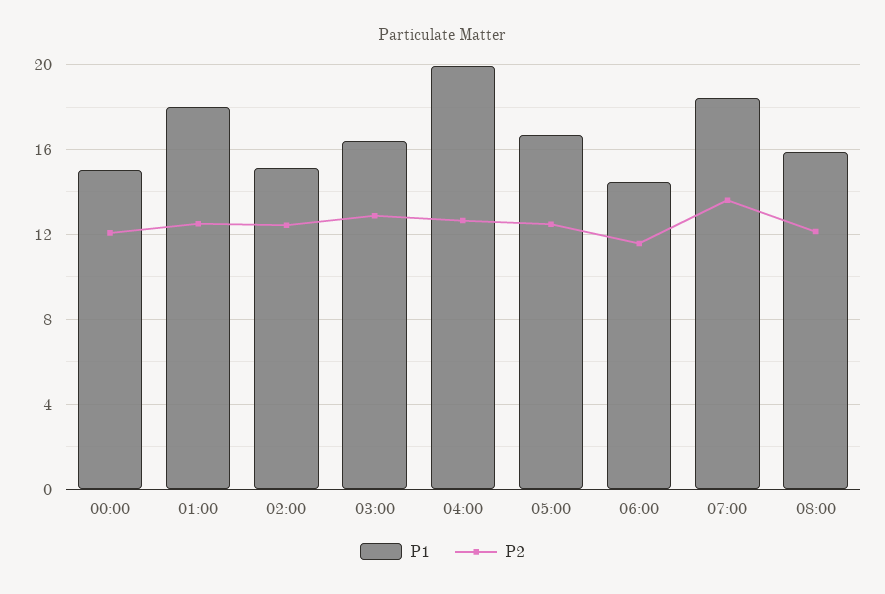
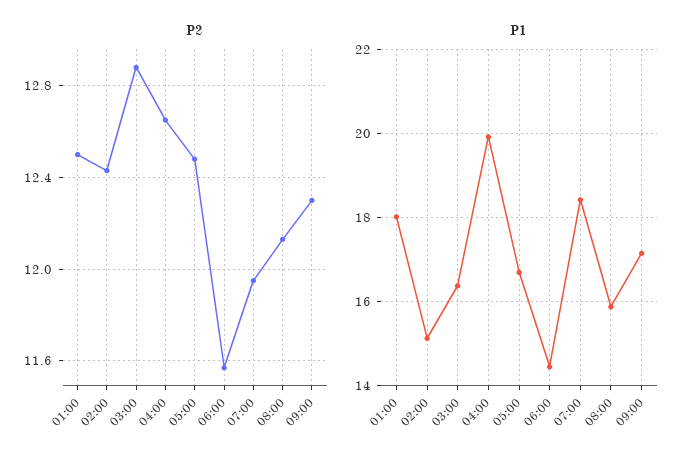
P1, 00:00: 15 -> none
P2, 00:00: 12 -> none
P2, 07:00: 13.5 -> 11.95
P2, 09:00: none -> 12.3
P1, 09:00: none -> 17.2

